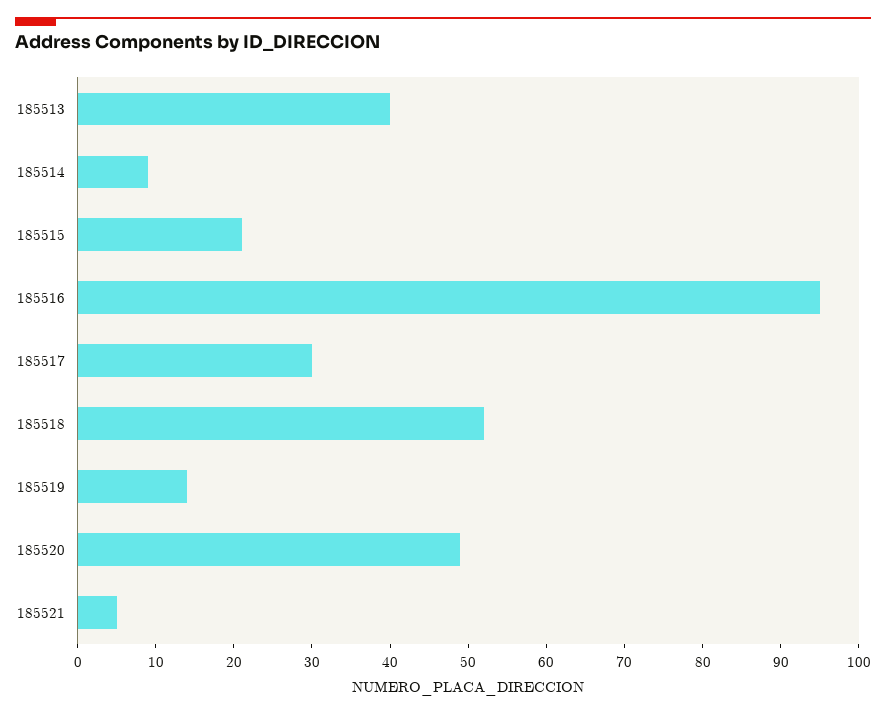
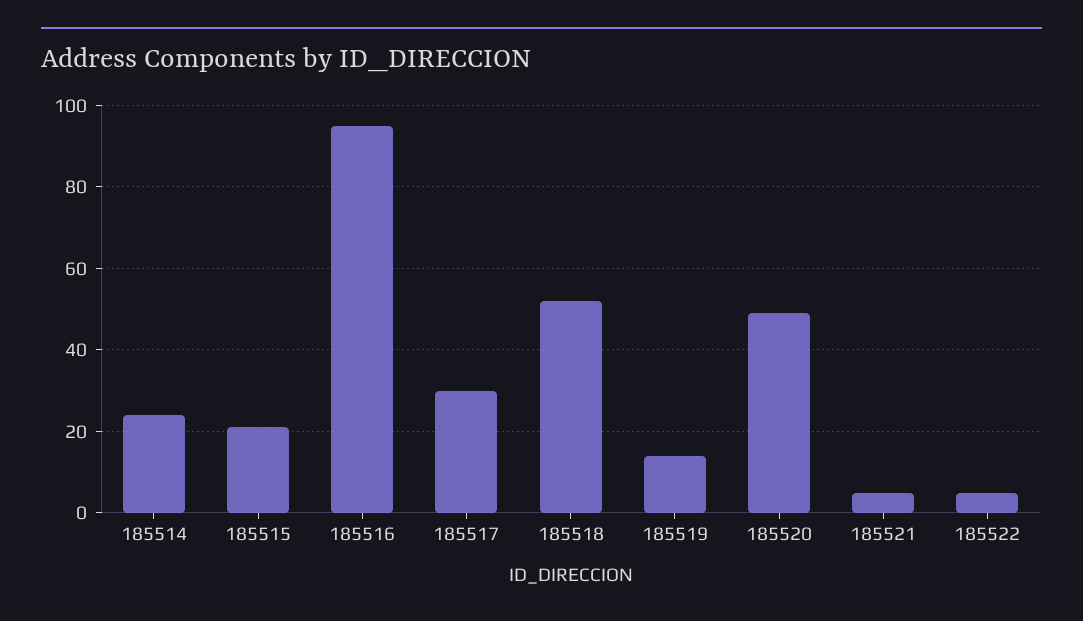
185513: 40 -> none
185514: 10 -> 25
185522: none -> 5

